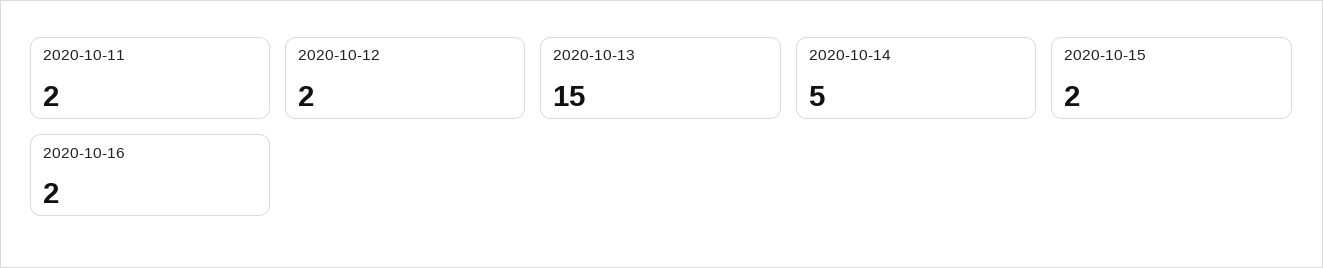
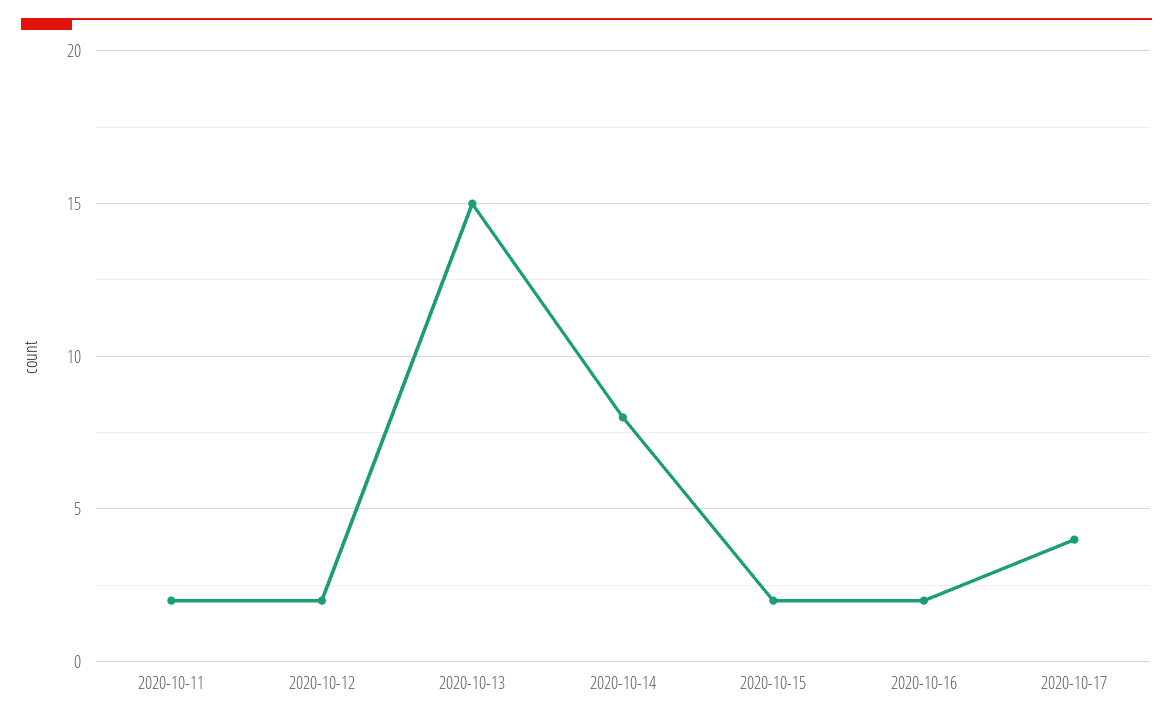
2020-10-14: 5 -> 8
2020-10-17: none -> 4

